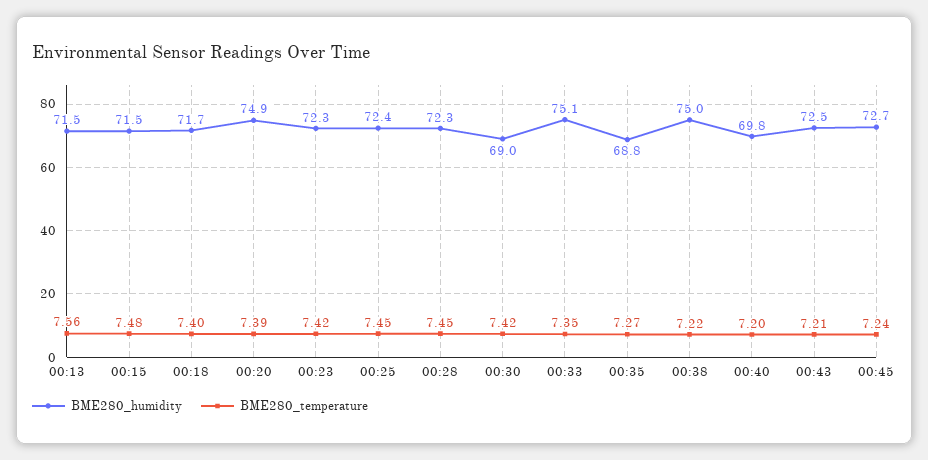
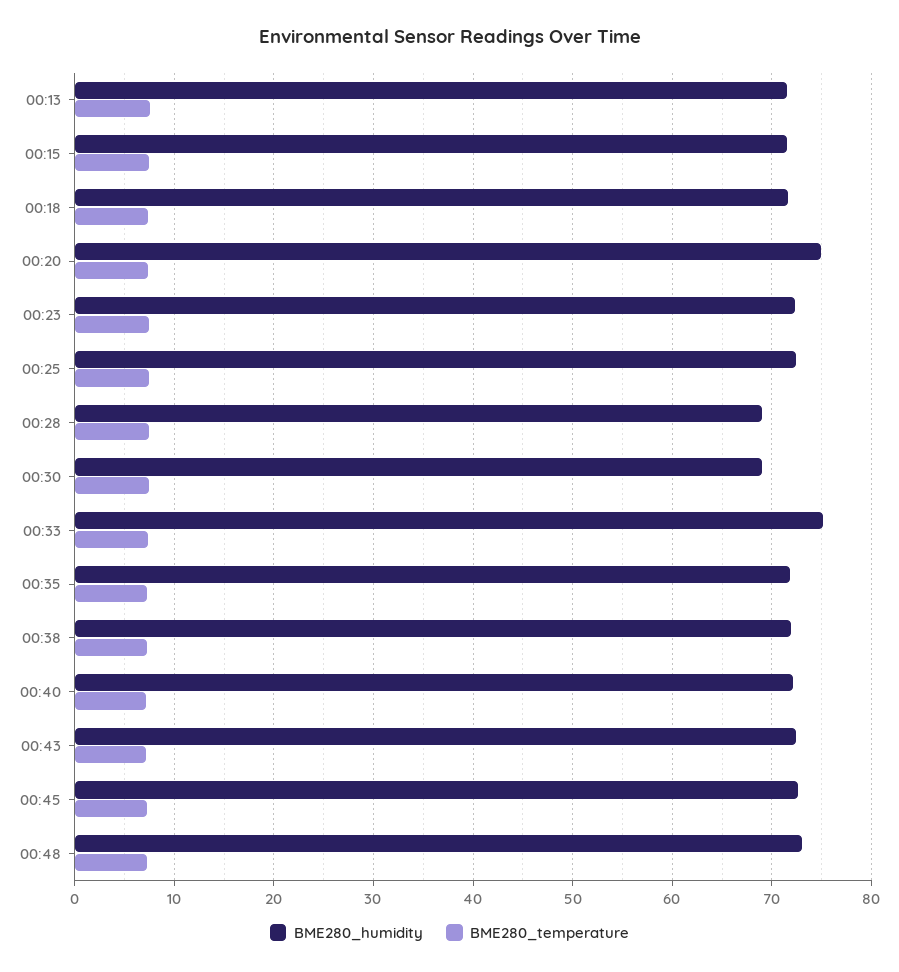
BME280_humidity, 00:28: 72.3 -> 69
BME280_humidity, 00:35: 68.8 -> 72
BME280_humidity, 00:38: 75 -> 72
BME280_humidity, 00:40: 69.8 -> 72
BME280_humidity, 00:48: none -> 73
BME280_temperature, 00:48: none -> 7

